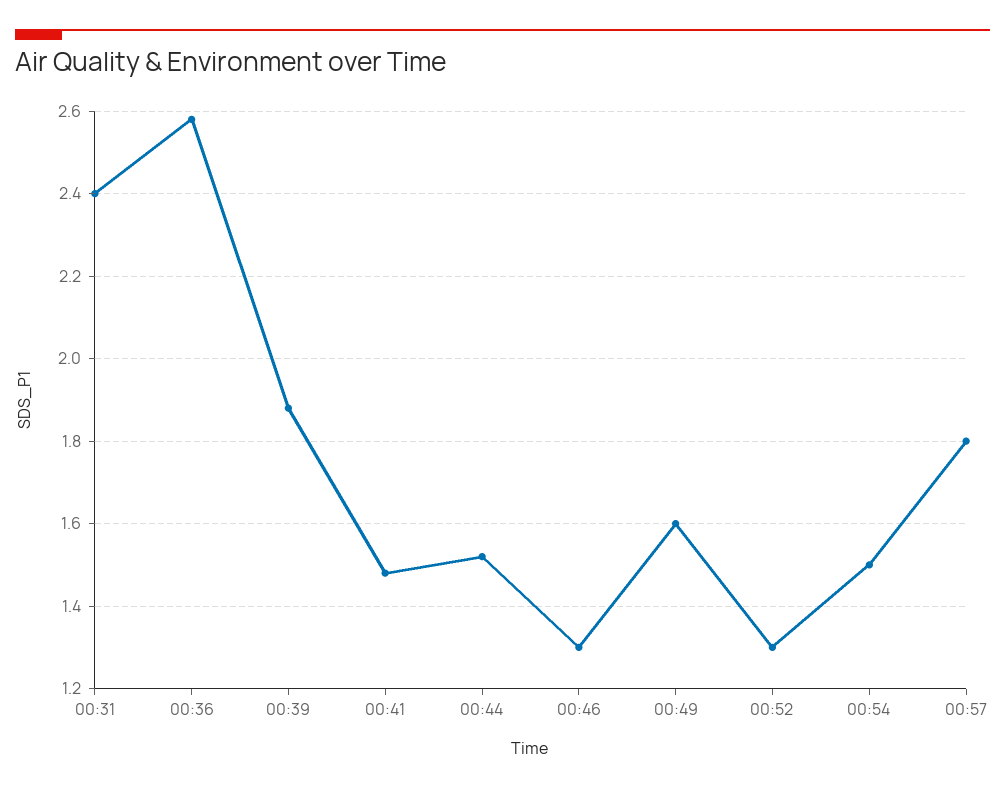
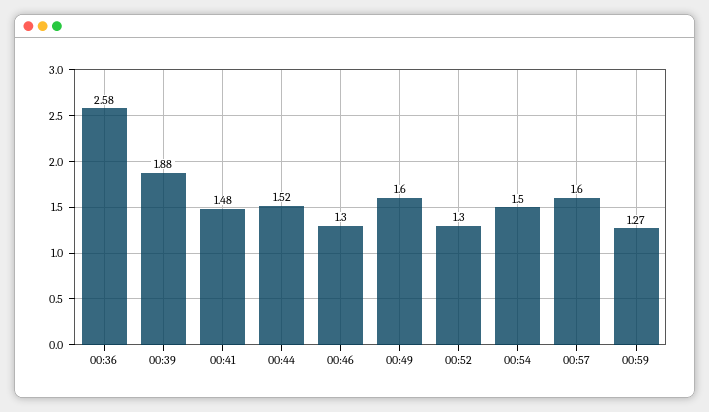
00:31: 2.4 -> none
00:57: 1.8 -> 1.6
00:59: none -> 1.27

